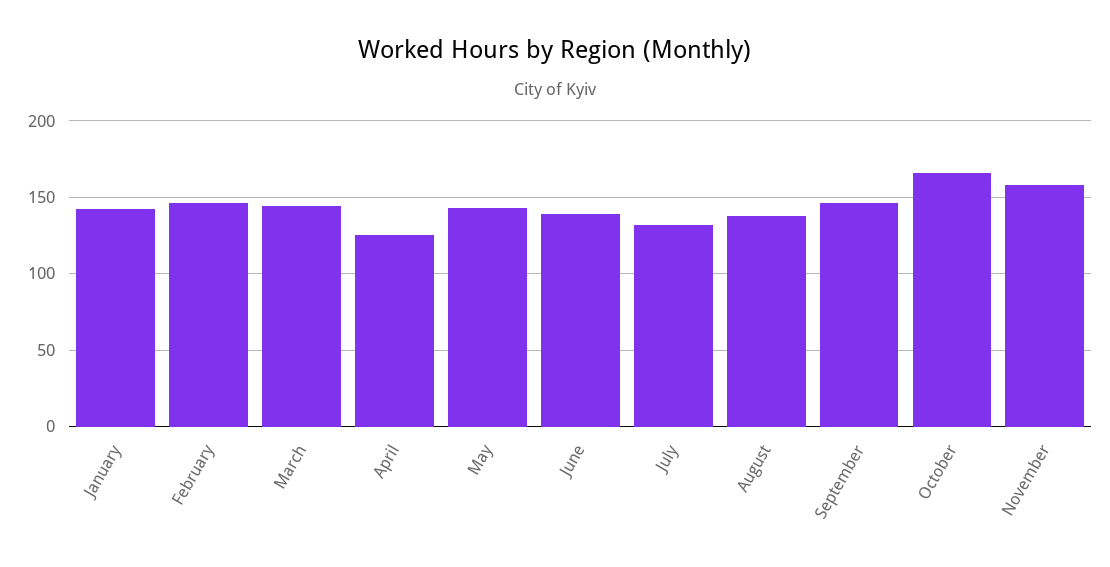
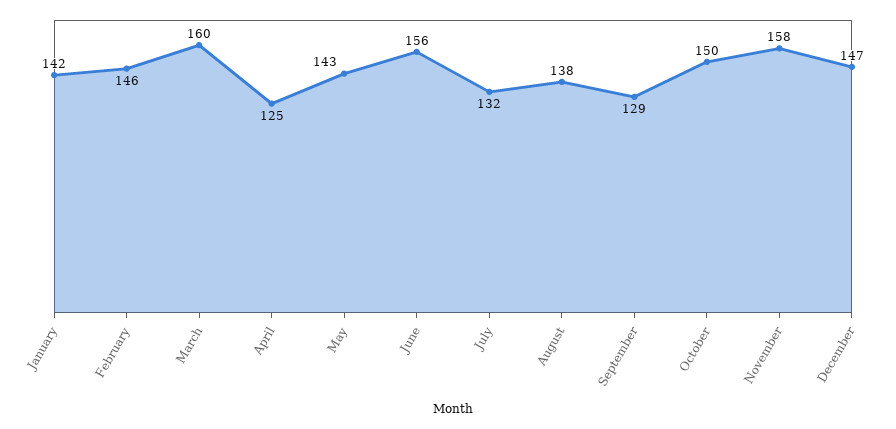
March: 145 -> 160
June: 140 -> 156
September: 145 -> 129
October: 165 -> 150
December: none -> 147

